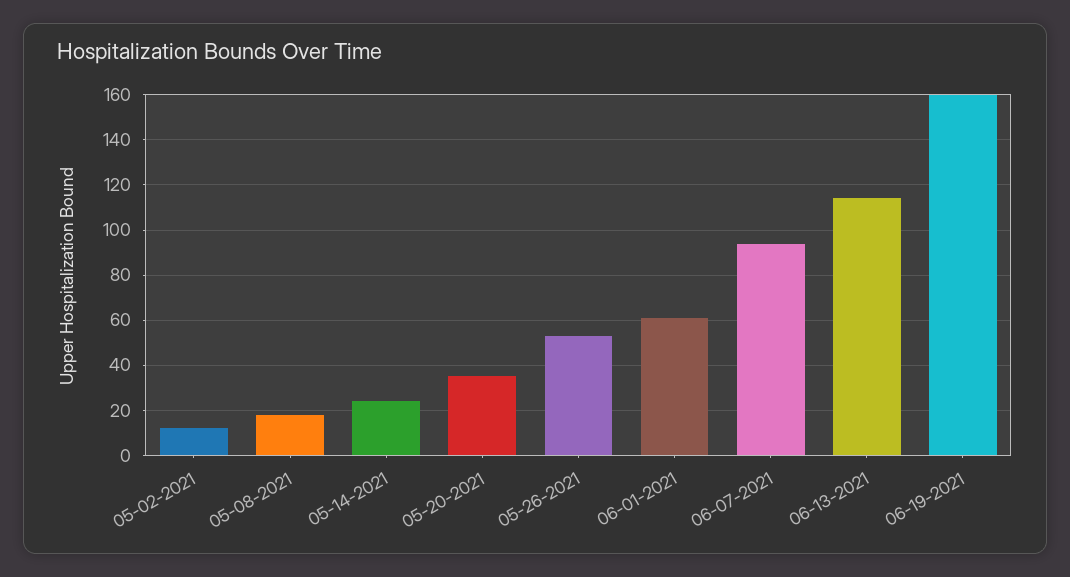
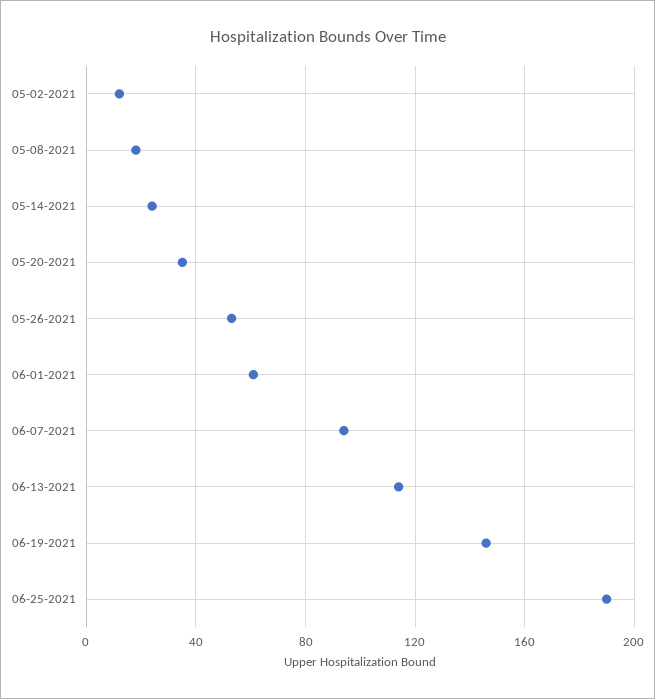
06-19-2021: 160 -> 145
06-25-2021: none -> 190

